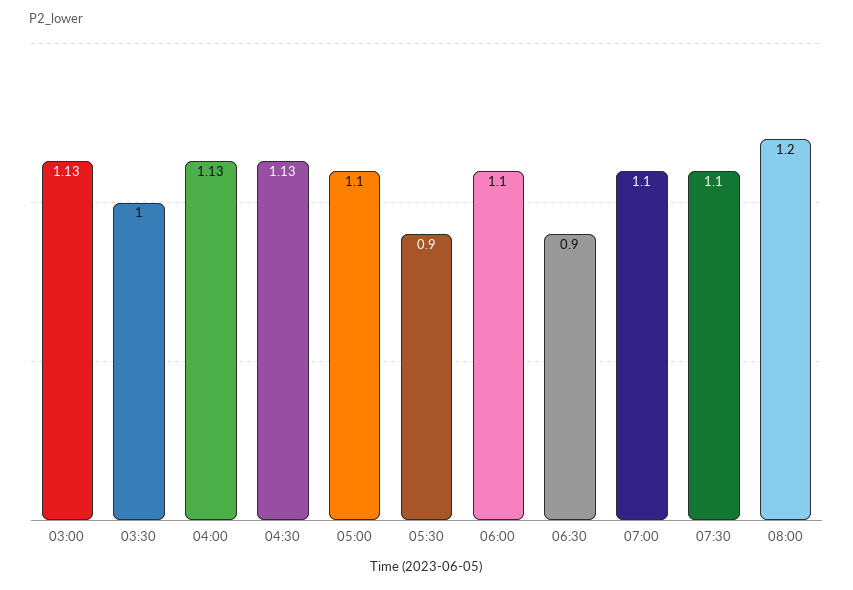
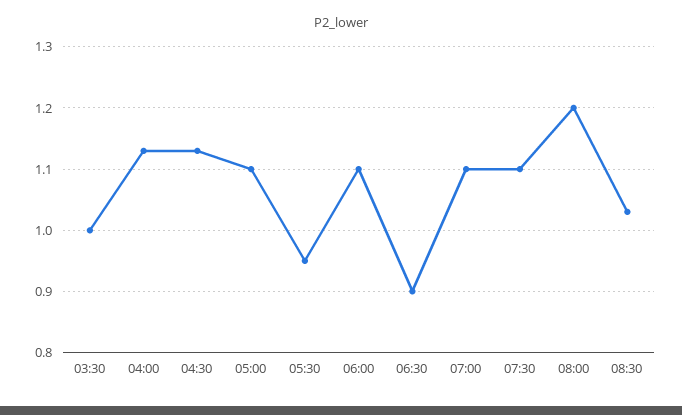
03:00: 1.13 -> none
05:30: 0.9 -> 0.95
08:30: none -> 1.03

